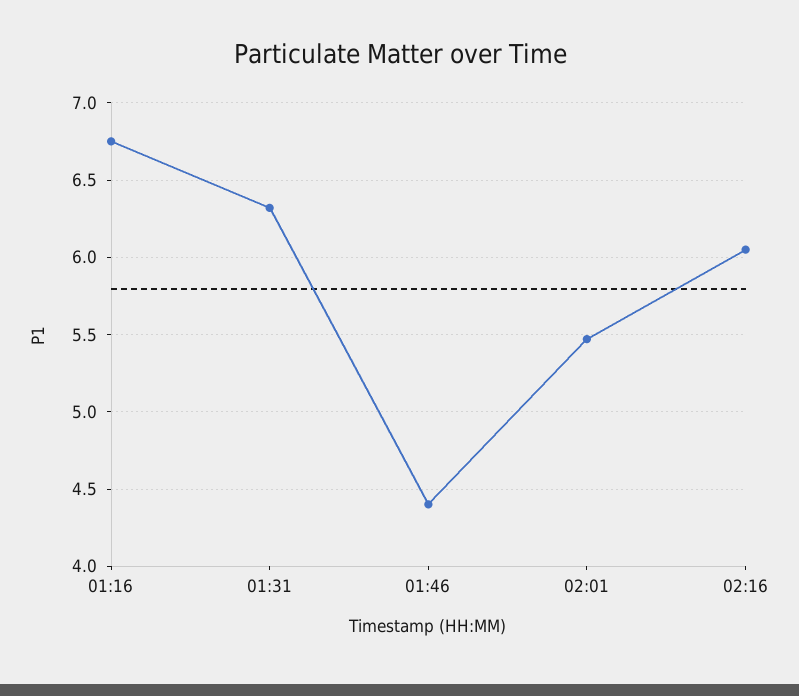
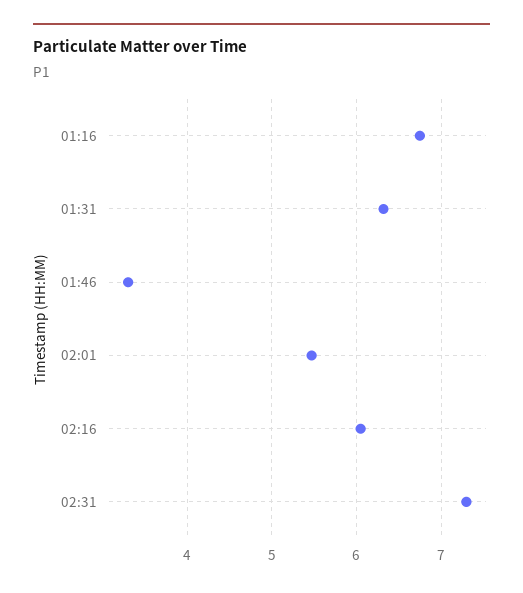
01:46: 4.4 -> 3.3
02:31: none -> 7.3

